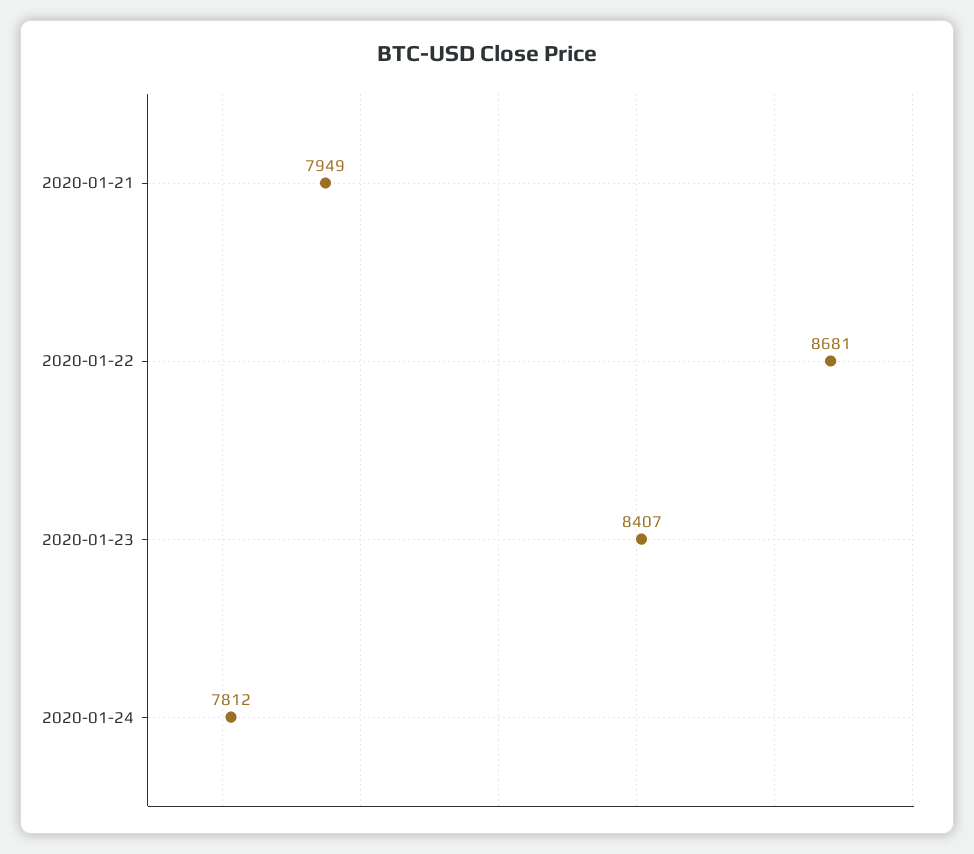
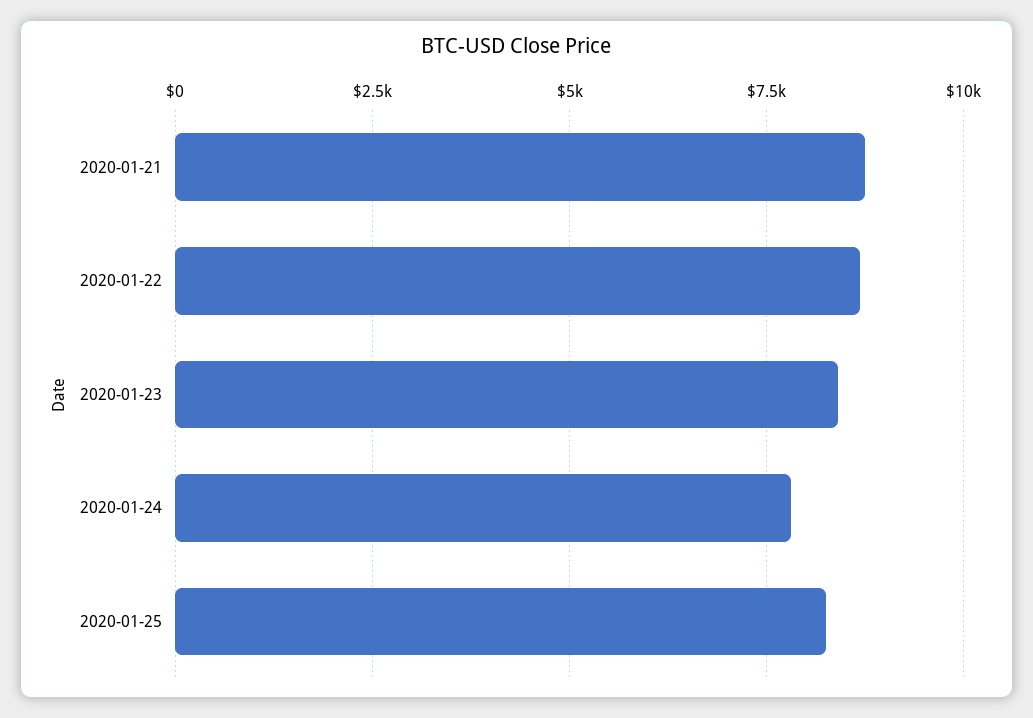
2020-01-21: 7949 -> 8750
2020-01-25: none -> 8250

